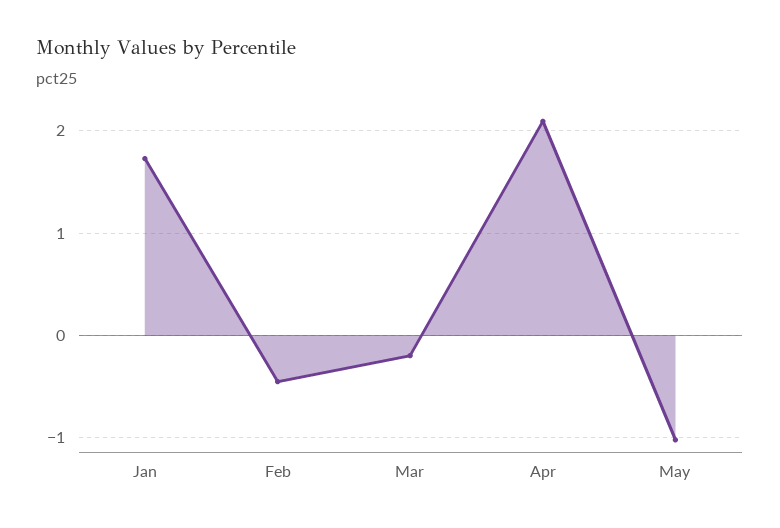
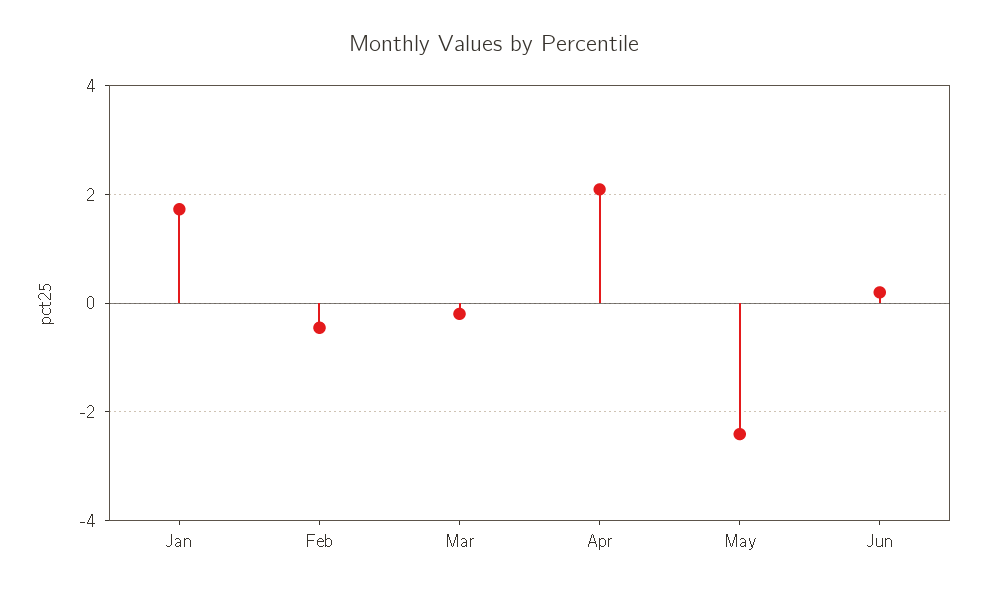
May: -1 -> -2.4
Jun: none -> 0.2

